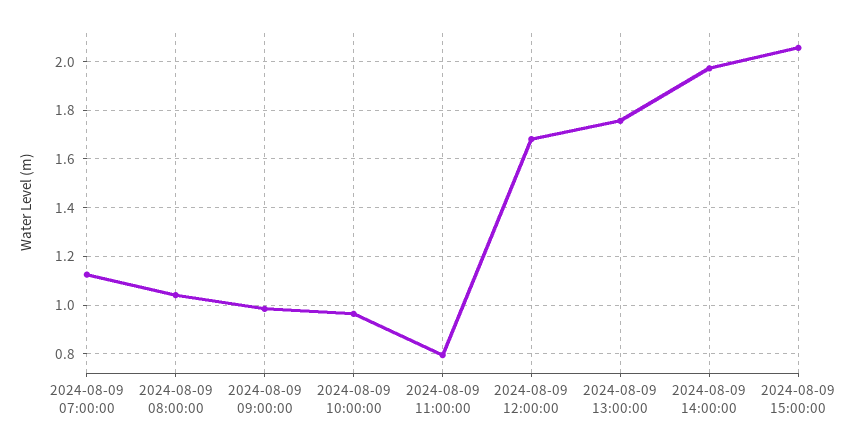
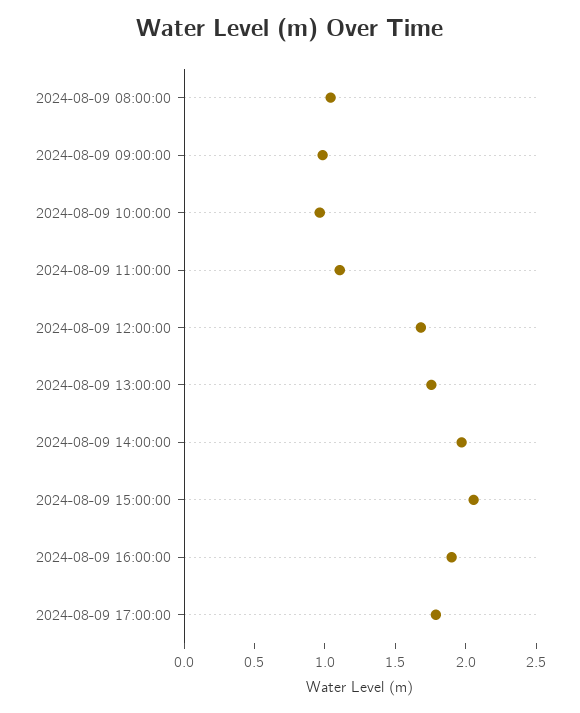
2024-08-09 07:00:00: 1.125 -> none
2024-08-09 11:00:00: 0.8 -> 1.1
2024-08-09 16:00:00: none -> 1.9
2024-08-09 17:00:00: none -> 1.8

